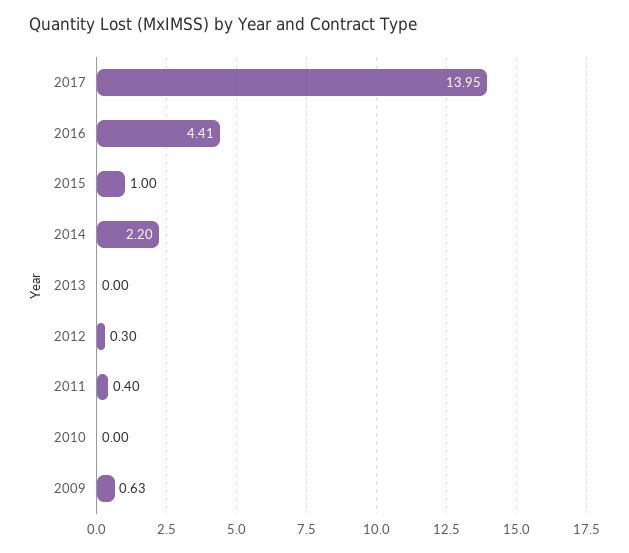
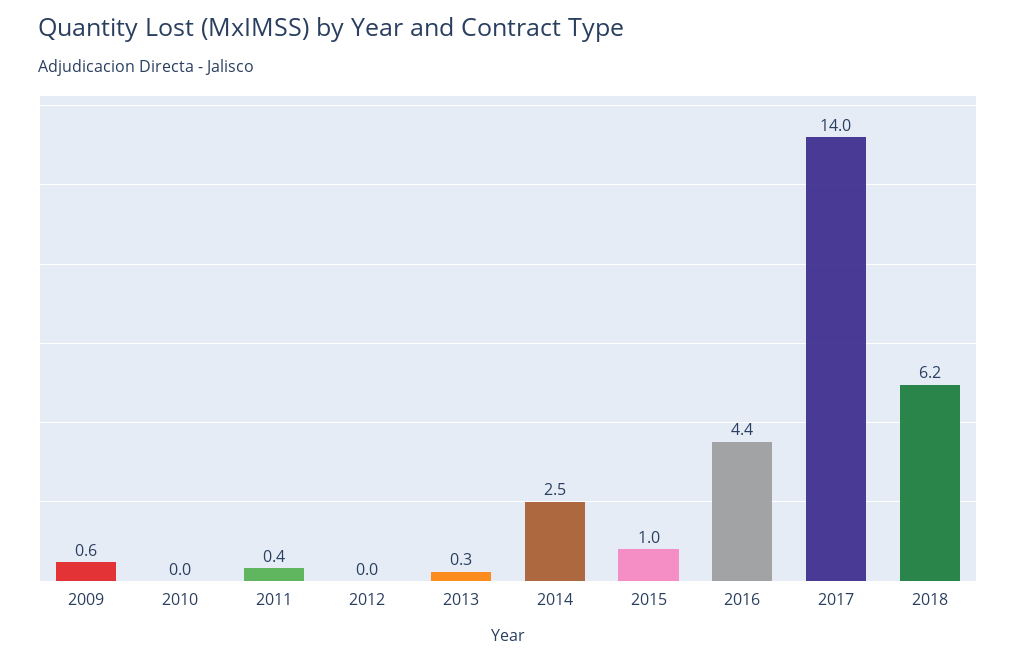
2014: 2.2 -> 2.5
2013: 0 -> 0.3
2012: 0.3 -> 0
2018: none -> 6.2

